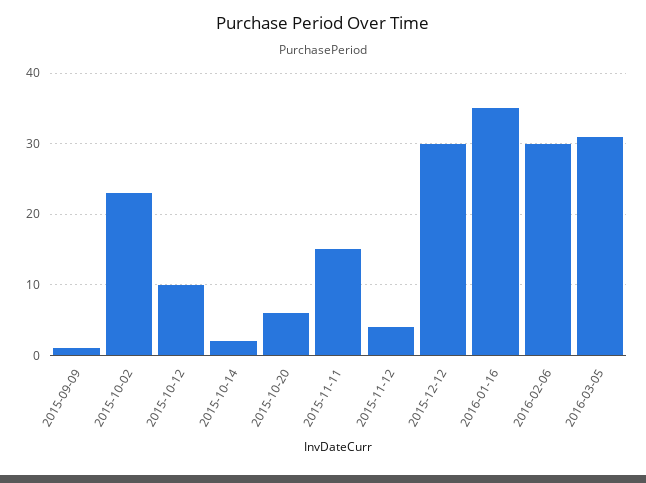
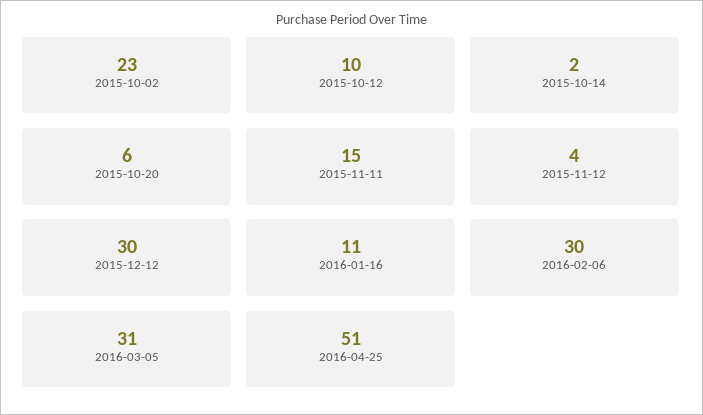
2015-09-09: 1 -> none
2016-01-16: 35 -> 11
2016-04-25: none -> 51

